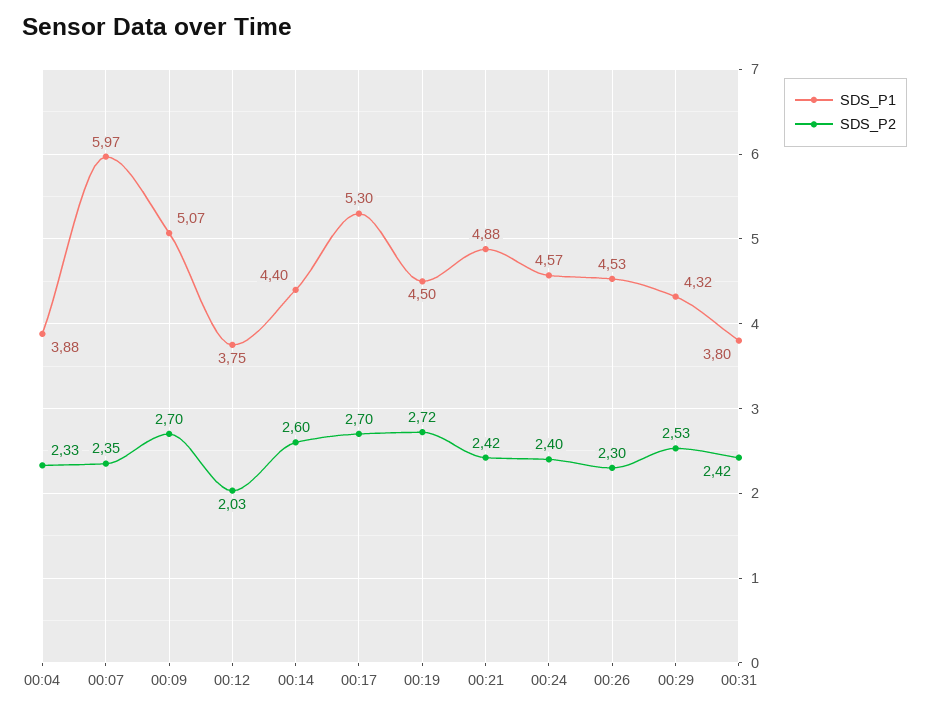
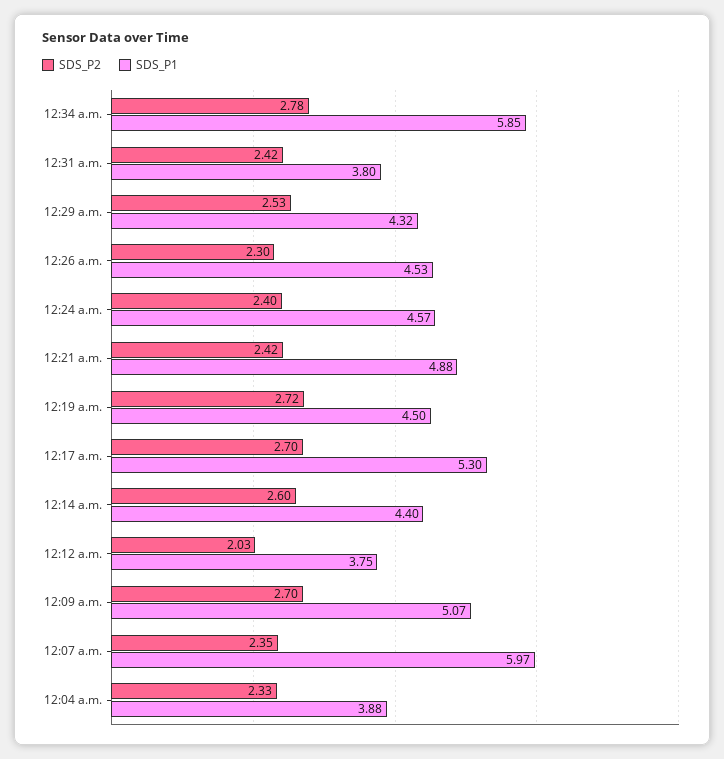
SDS_P2, 12:34 a.m.: none -> 2.78
SDS_P1, 12:34 a.m.: none -> 5.85

